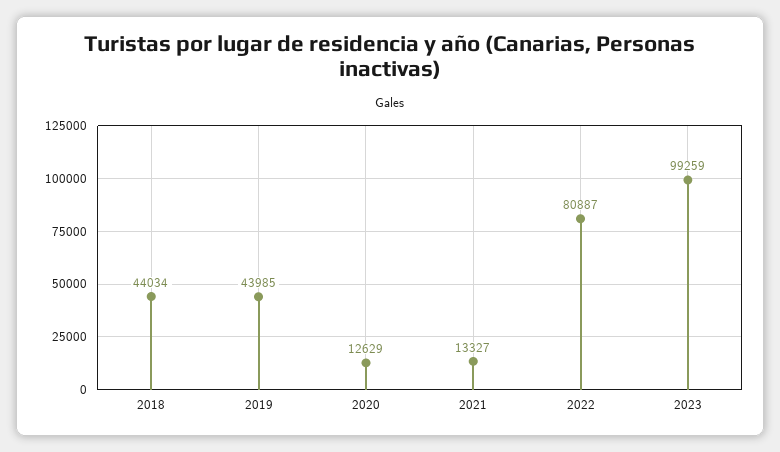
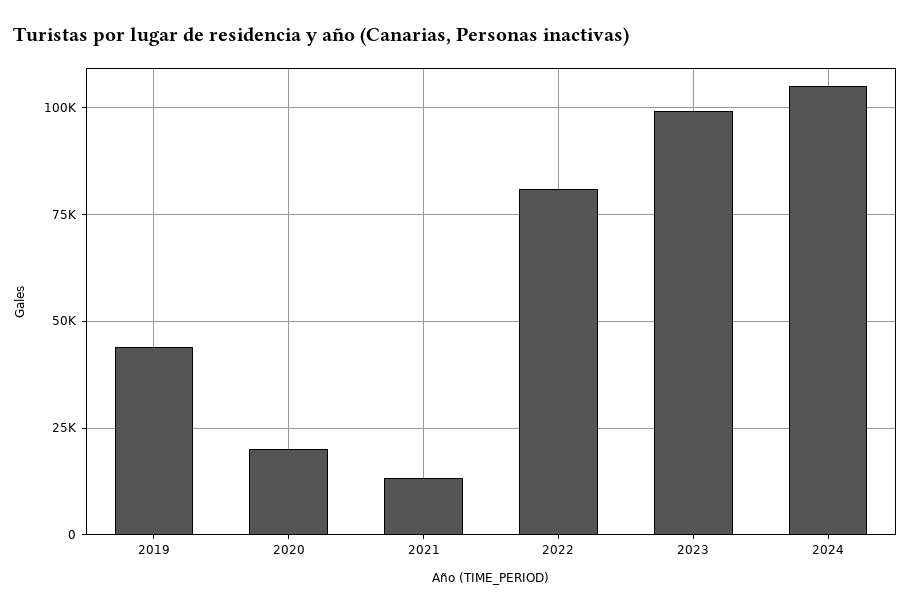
2018: 44034 -> none
2020: 12629 -> 20000
2024: none -> 105000

